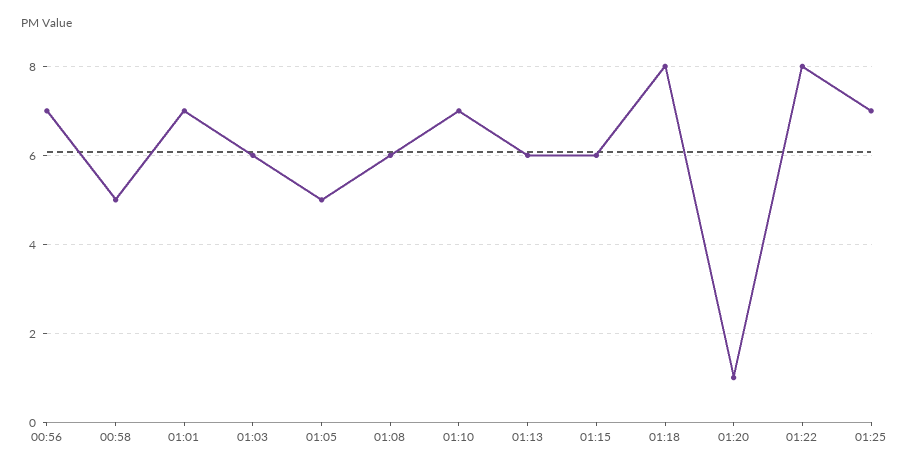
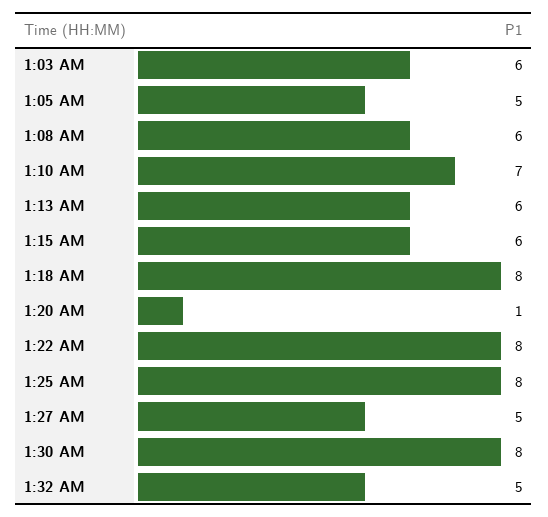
00:56: 7 -> none
00:58: 5 -> none
01:01: 7 -> none
01:25: 7 -> 8
1:27 AM: none -> 5
1:30 AM: none -> 8
1:32 AM: none -> 5

